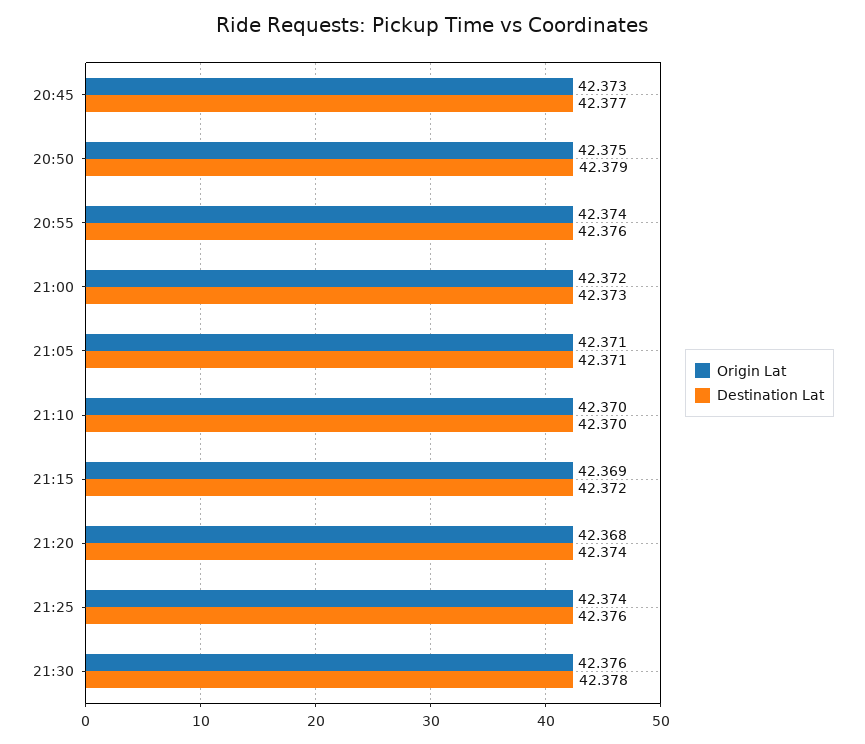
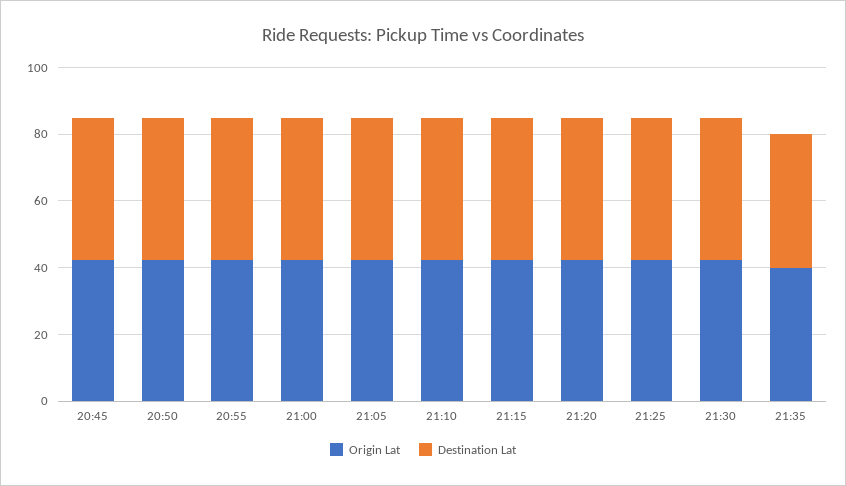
Origin Lat, 21:35: none -> 40
Destination Lat, 21:35: none -> 40

